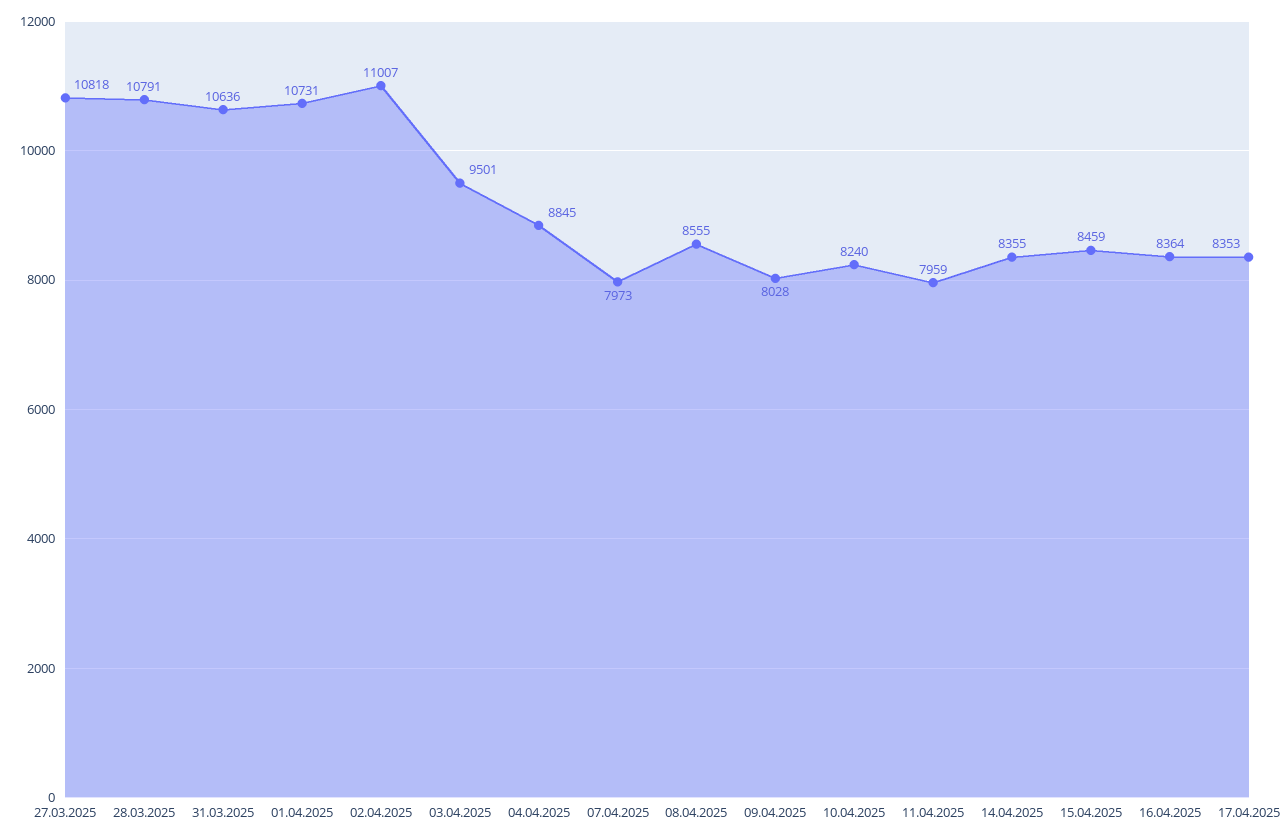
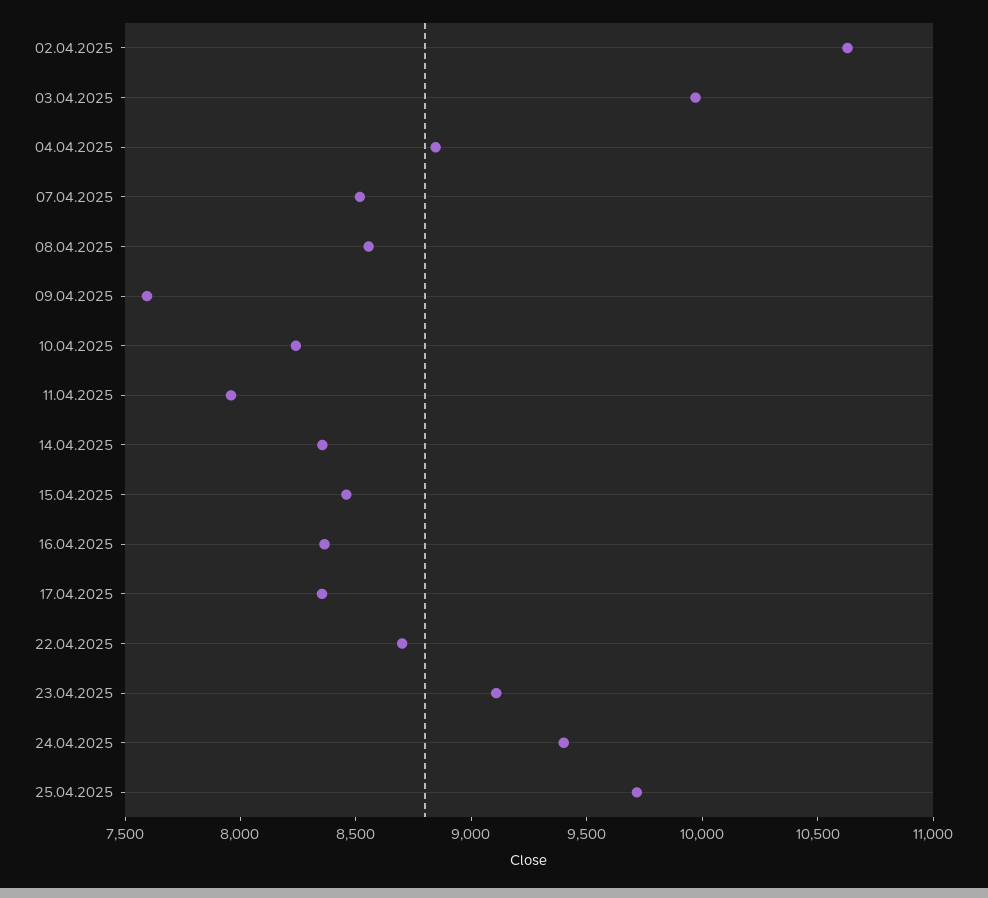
27.03.2025: 10818 -> none
28.03.2025: 10791 -> none
31.03.2025: 10636 -> none
01.04.2025: 10731 -> none
02.04.2025: 11007 -> 10600
03.04.2025: 9501 -> 10000
07.04.2025: 7973 -> 8500
09.04.2025: 8028 -> 7600
22.04.2025: none -> 8700
23.04.2025: none -> 9100
24.04.2025: none -> 9400
25.04.2025: none -> 9700

